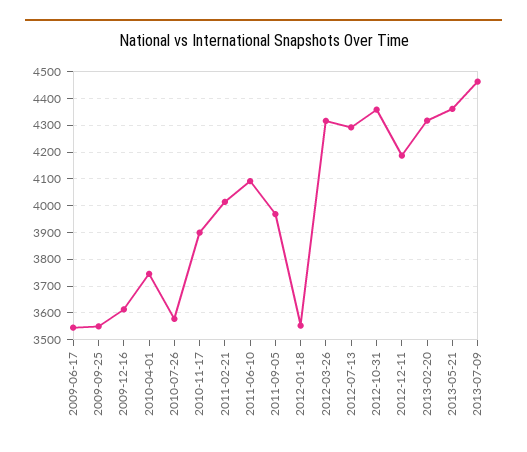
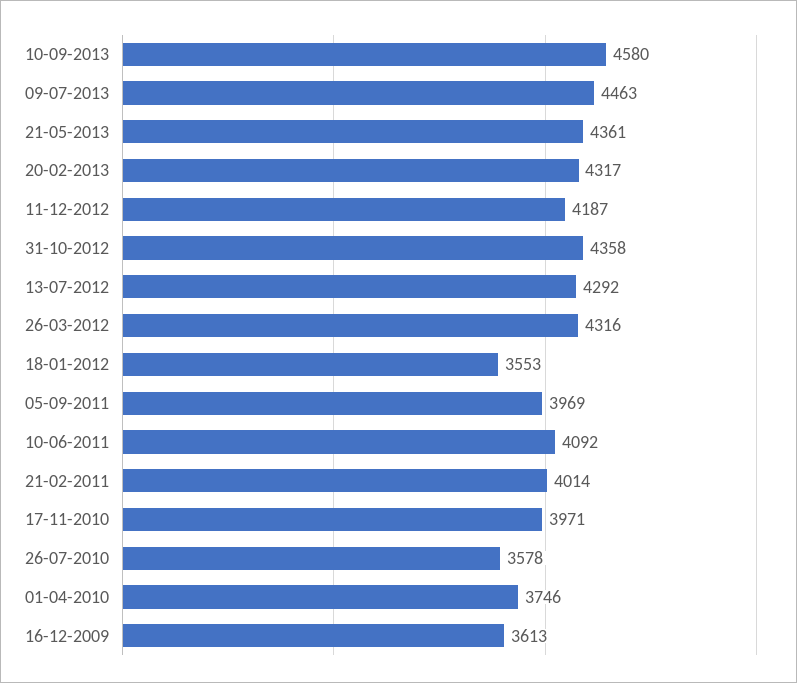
2009-06-17: 3550 -> none
2009-09-25: 3550 -> none
2010-11-17: 3900 -> 3971
10-09-2013: none -> 4580

